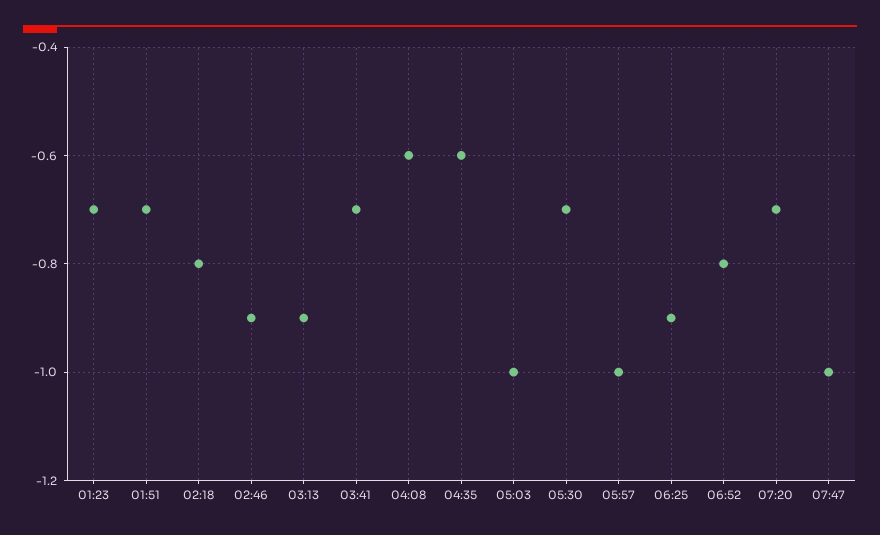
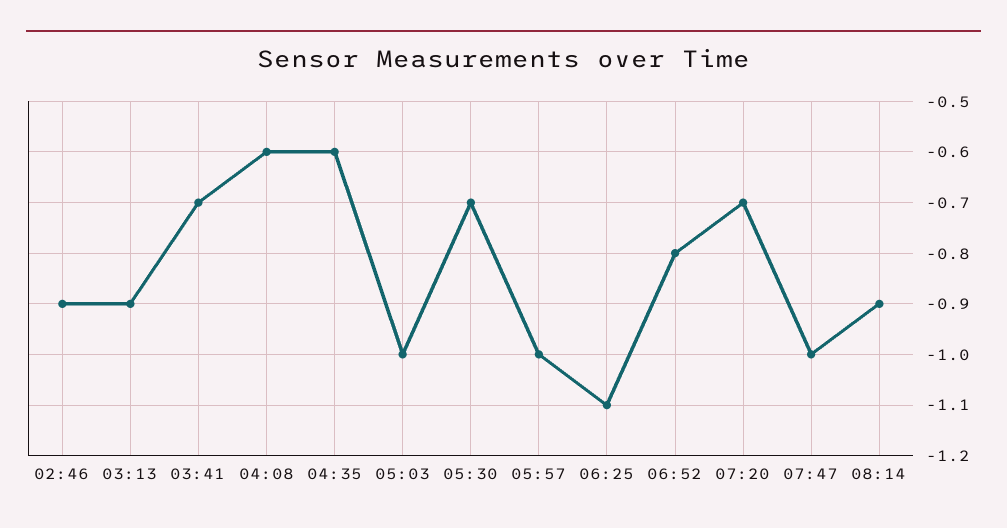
01:23: -0.7 -> none
01:51: -0.7 -> none
02:18: -0.8 -> none
06:25: -0.9 -> -1.1
08:14: none -> -0.9

